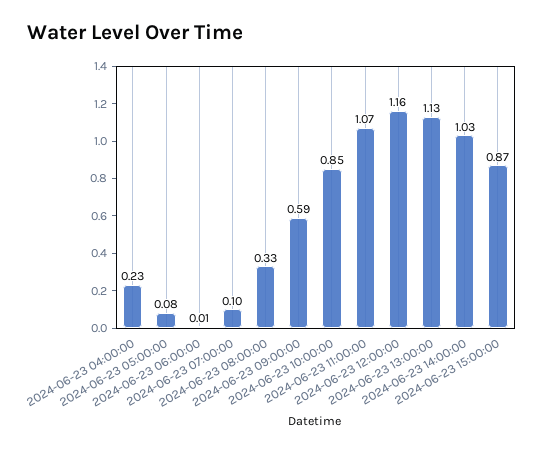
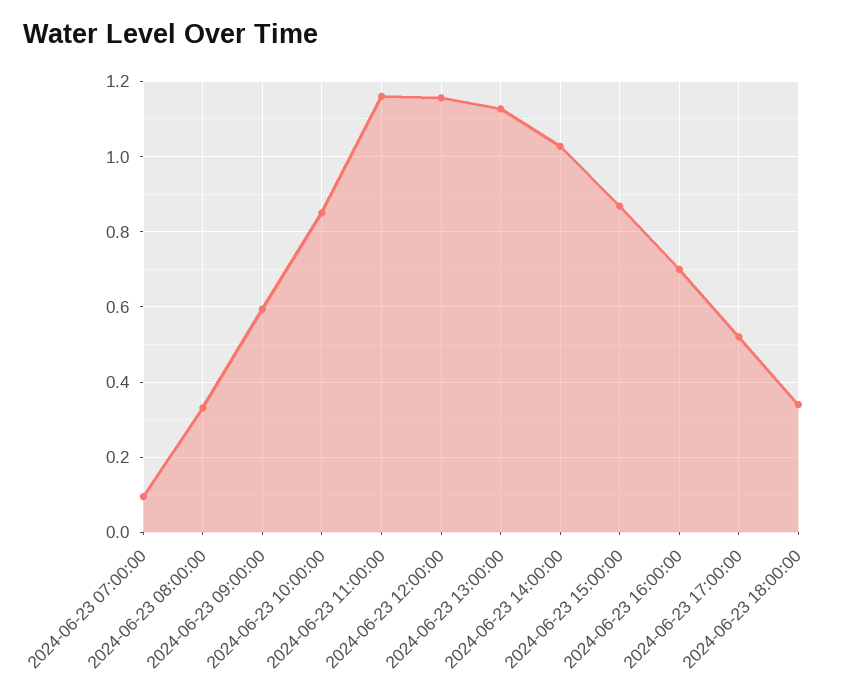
2024-06-23 04:00:00: 0.23 -> none
2024-06-23 05:00:00: 0.08 -> none
2024-06-23 06:00:00: 0.01 -> none
2024-06-23 11:00:00: 1.07 -> 1.16
2024-06-23 16:00:00: none -> 0.7
2024-06-23 17:00:00: none -> 0.52
2024-06-23 18:00:00: none -> 0.34

